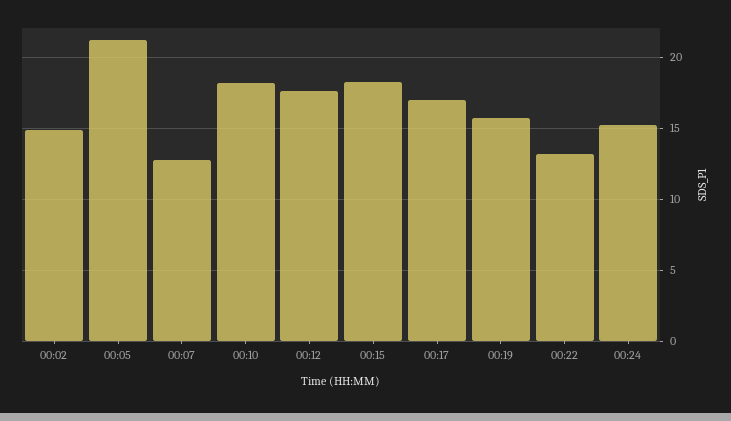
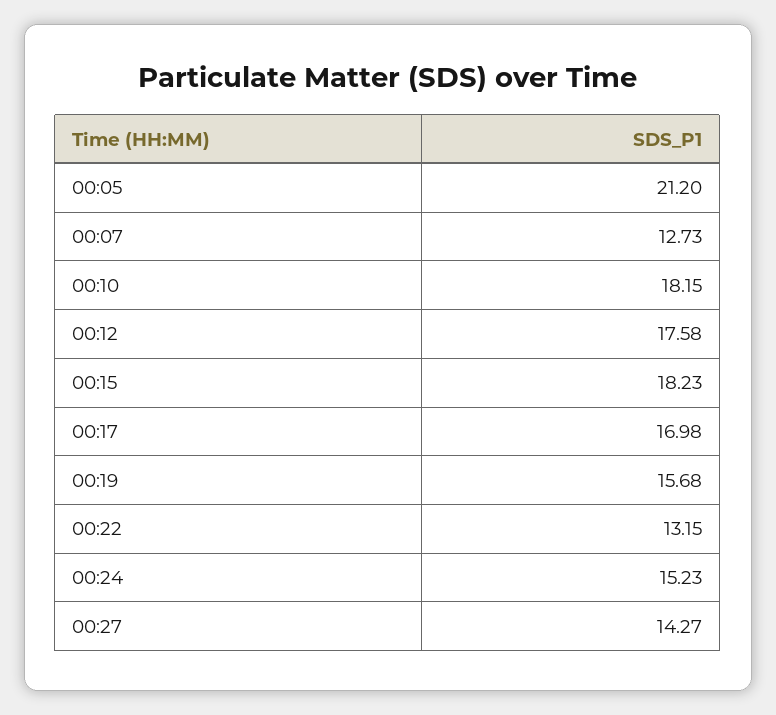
00:02: 15 -> none
00:27: none -> 14.27

